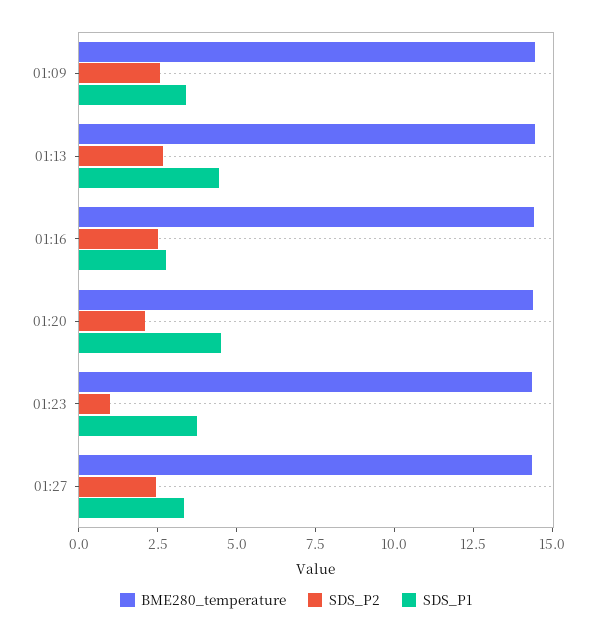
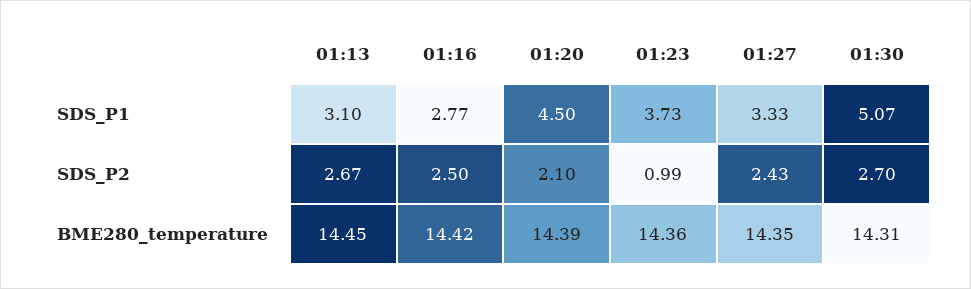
BME280_temperature, 01:09: 14.5 -> none
SDS_P2, 01:09: 2.5 -> none
SDS_P1, 01:09: 3.5 -> none
SDS_P1, 01:13: 4.5 -> 3.1
SDS_P1, 01:30: none -> 5.07
SDS_P2, 01:30: none -> 2.7
BME280_temperature, 01:30: none -> 14.31

